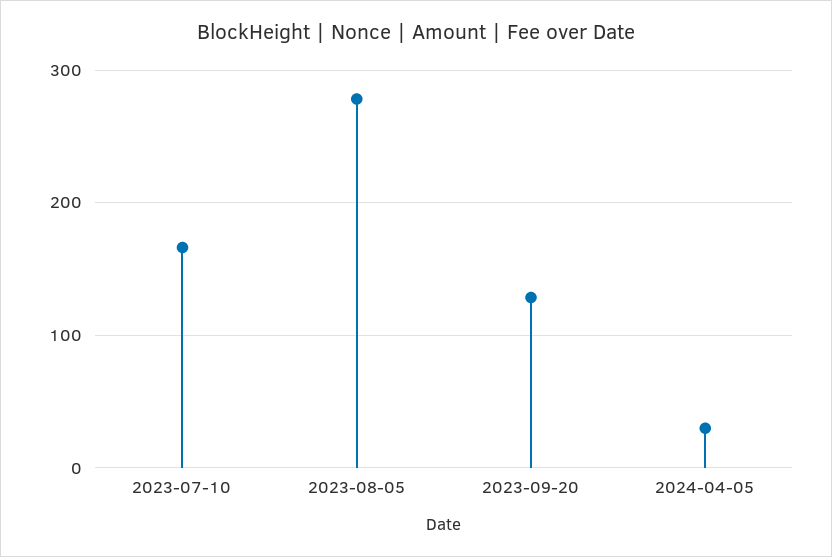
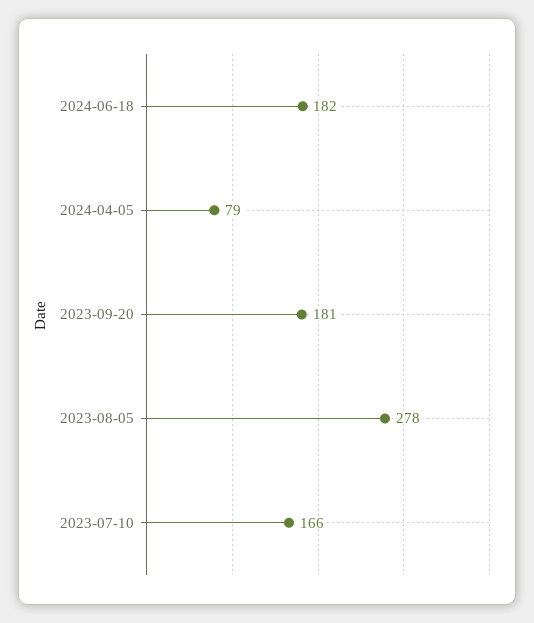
2023-09-20: 130 -> 181
2024-04-05: 30 -> 79
2024-06-18: none -> 182

